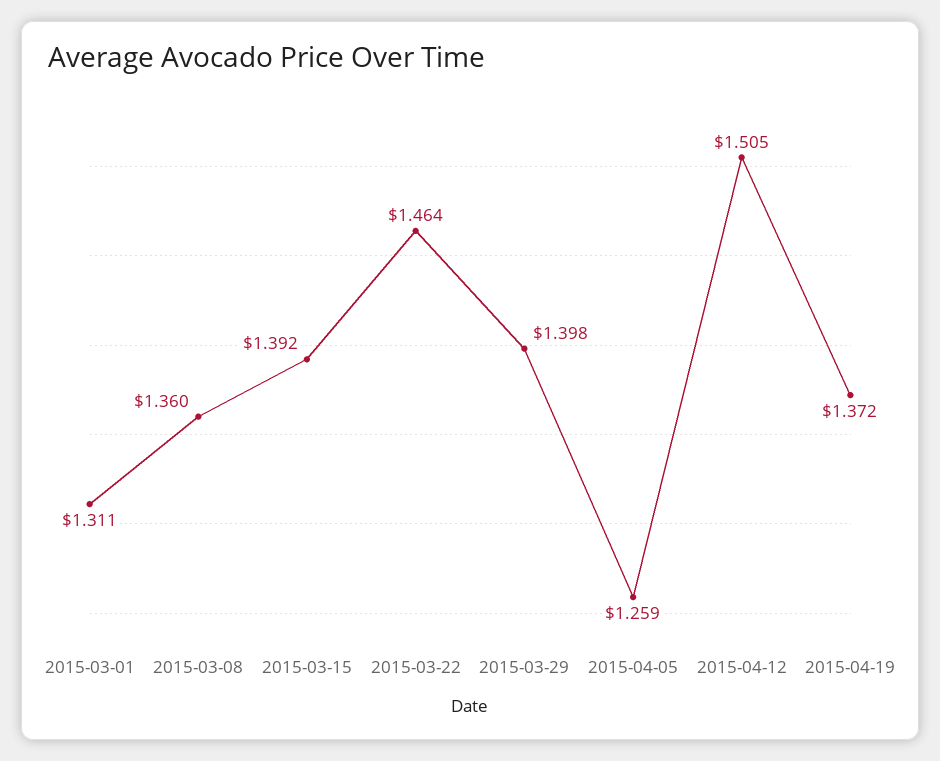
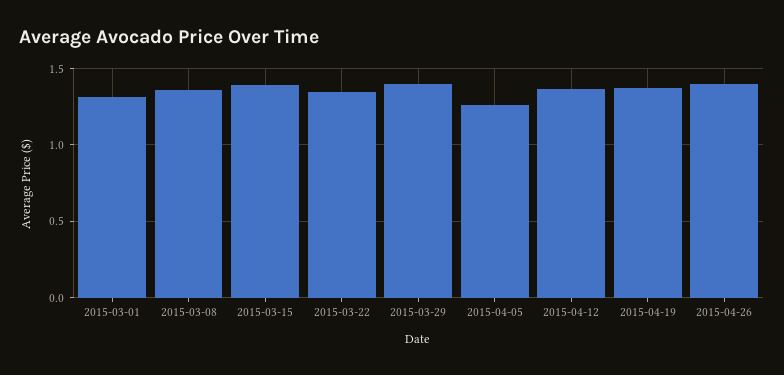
2015-03-22: 1.464 -> 1.35
2015-04-12: 1.505 -> 1.35
2015-04-26: none -> 1.4

